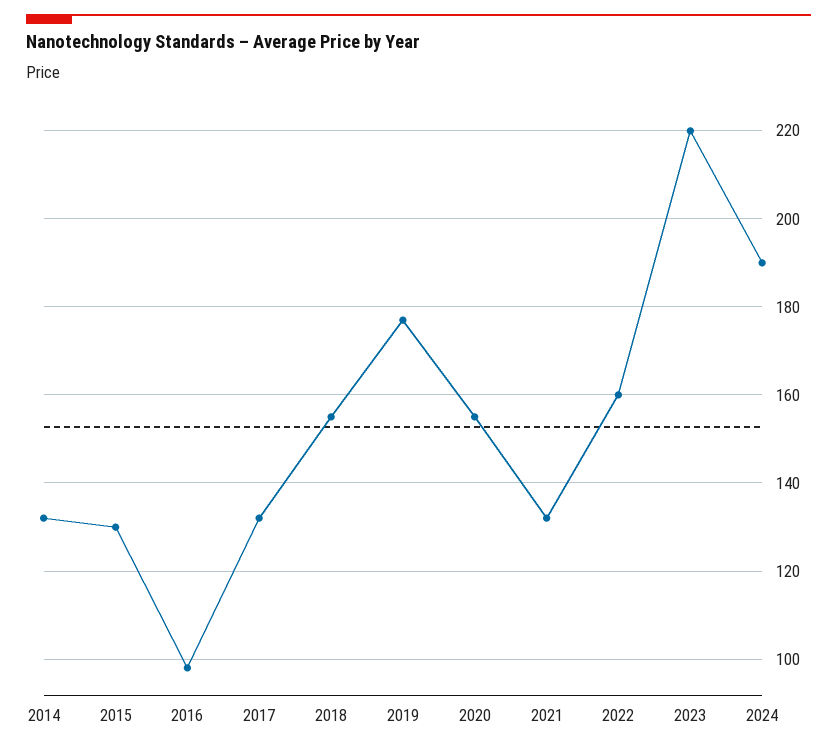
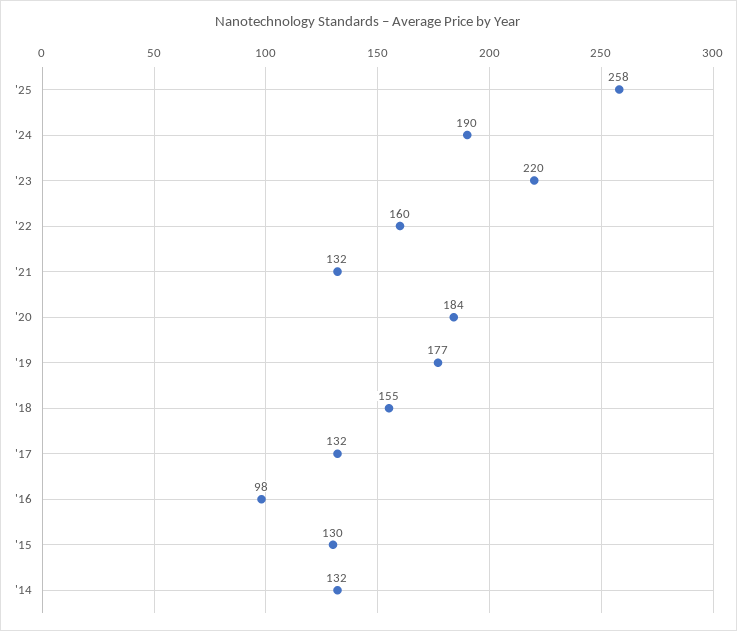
2020: 155 -> 184
'25: none -> 258

